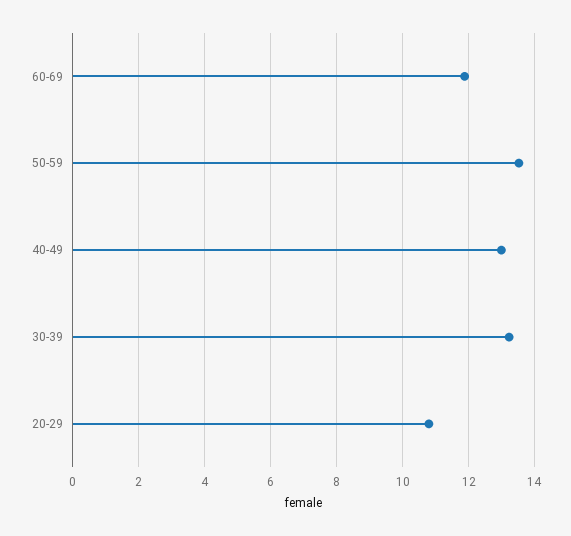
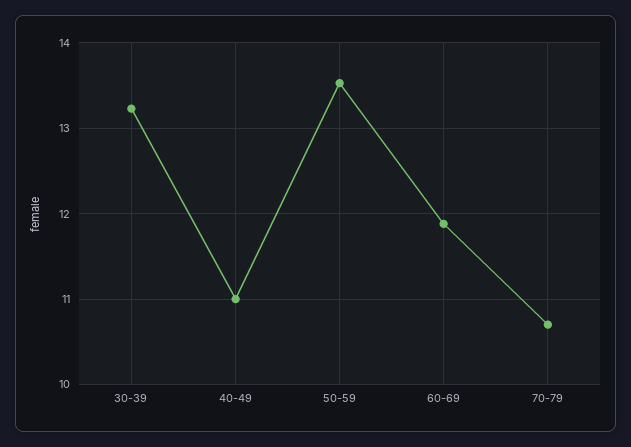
40-49: 13 -> 11
20-29: 10.8 -> none
70-79: none -> 10.7

